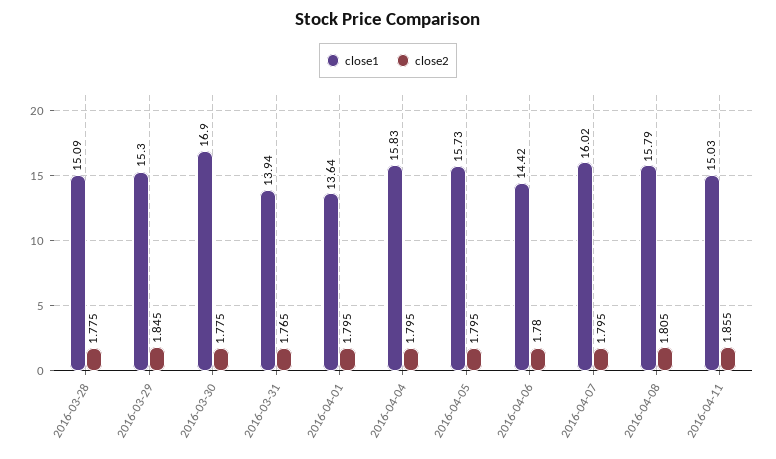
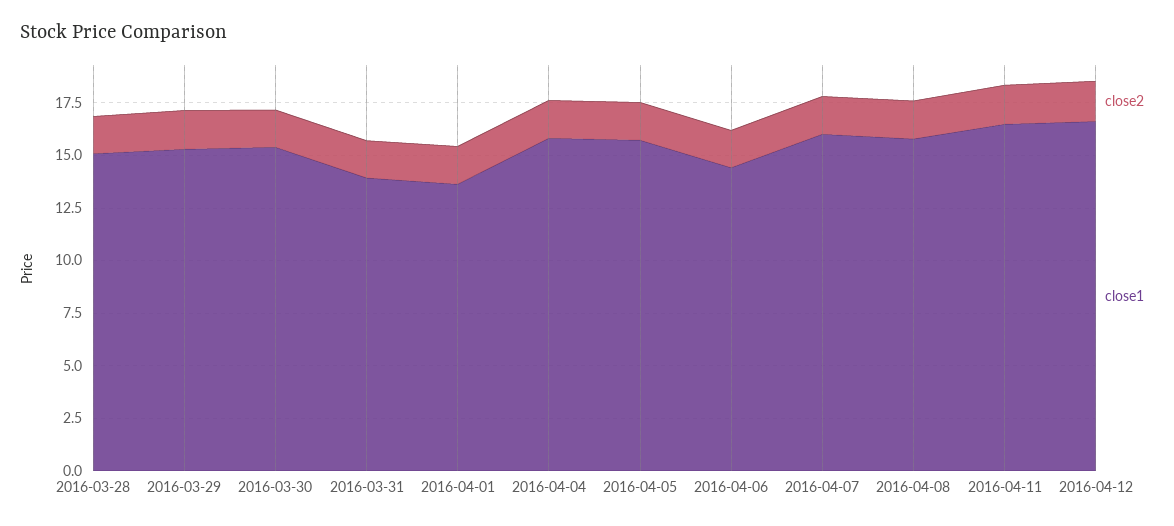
close1, 2016-03-30: 16.9 -> 15.5
close1, 2016-04-11: 15.03 -> 16.5
close2, 2016-04-12: none -> 2
close1, 2016-04-12: none -> 16.5

